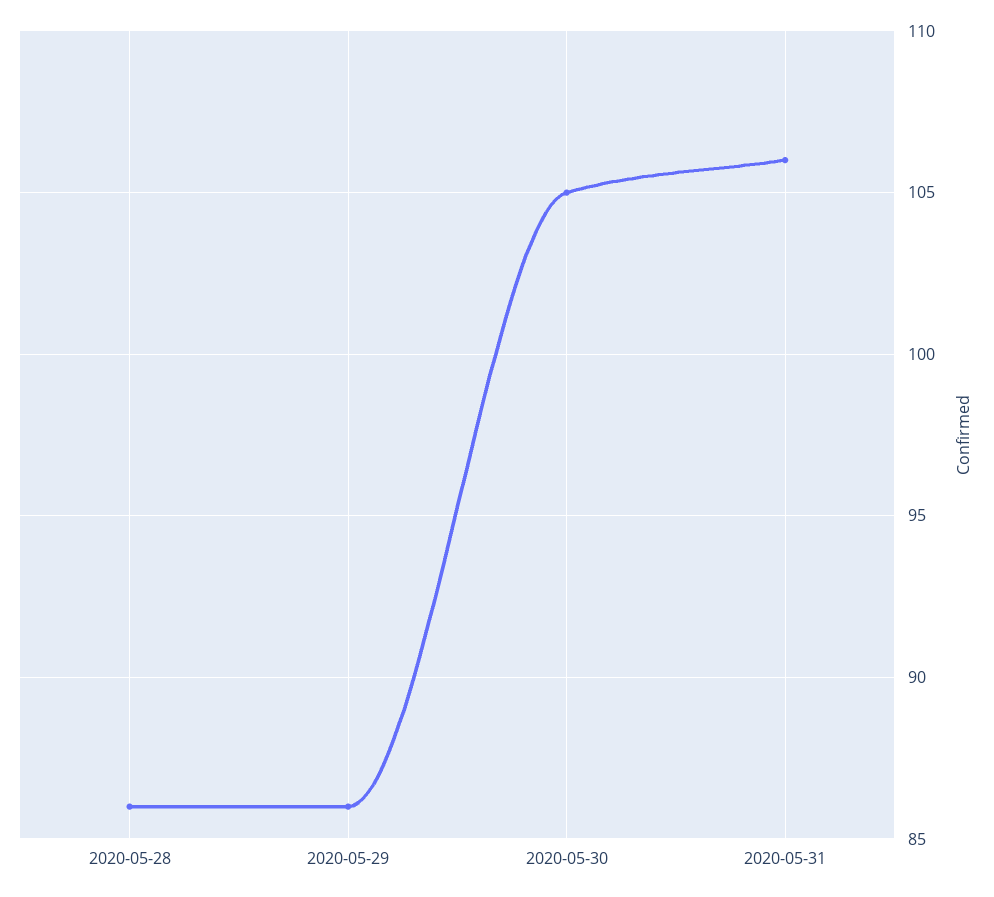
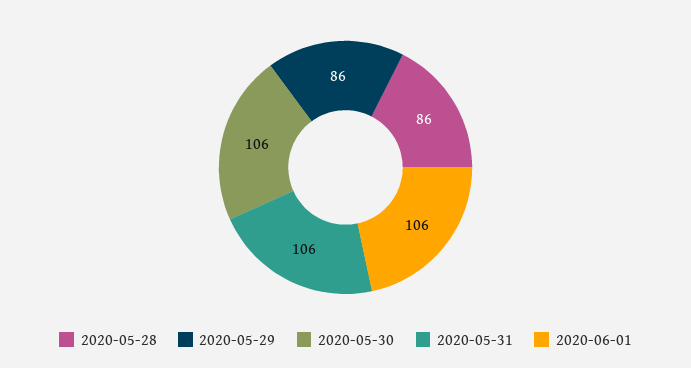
2020-05-30: 105 -> 106
2020-06-01: none -> 106

